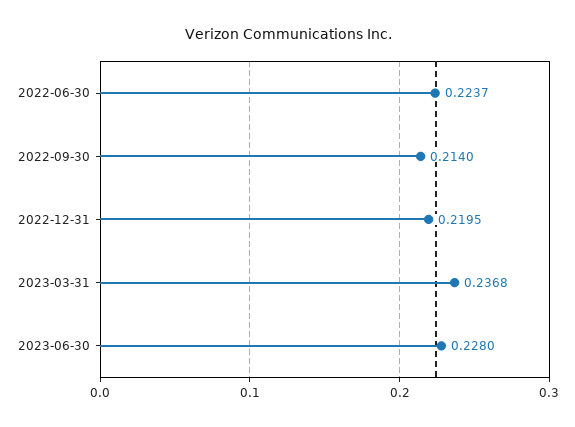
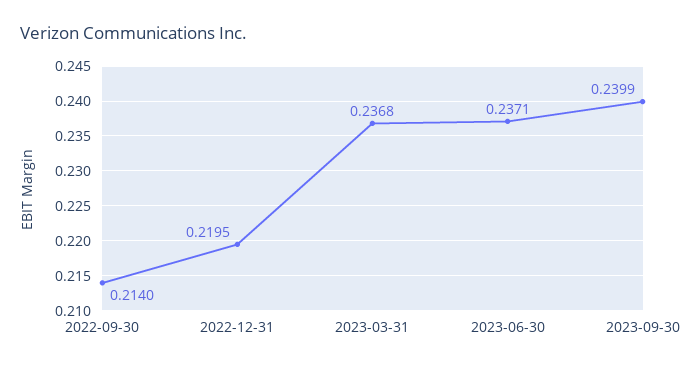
2022-06-30: 0.2237 -> none
2023-06-30: 0.228 -> 0.2371
2023-09-30: none -> 0.2399

